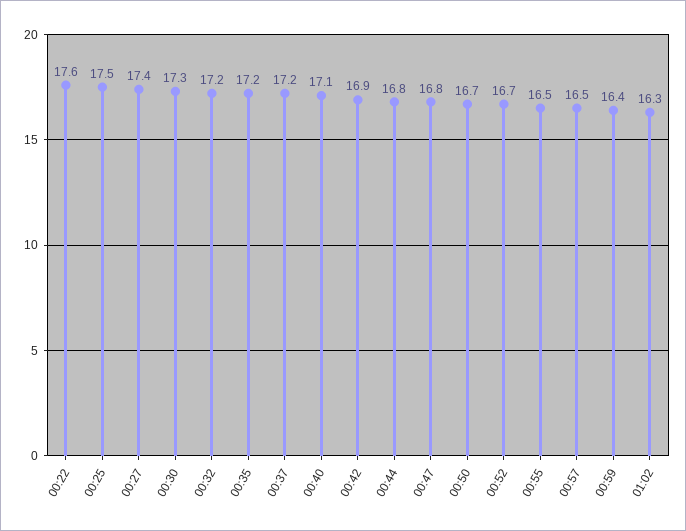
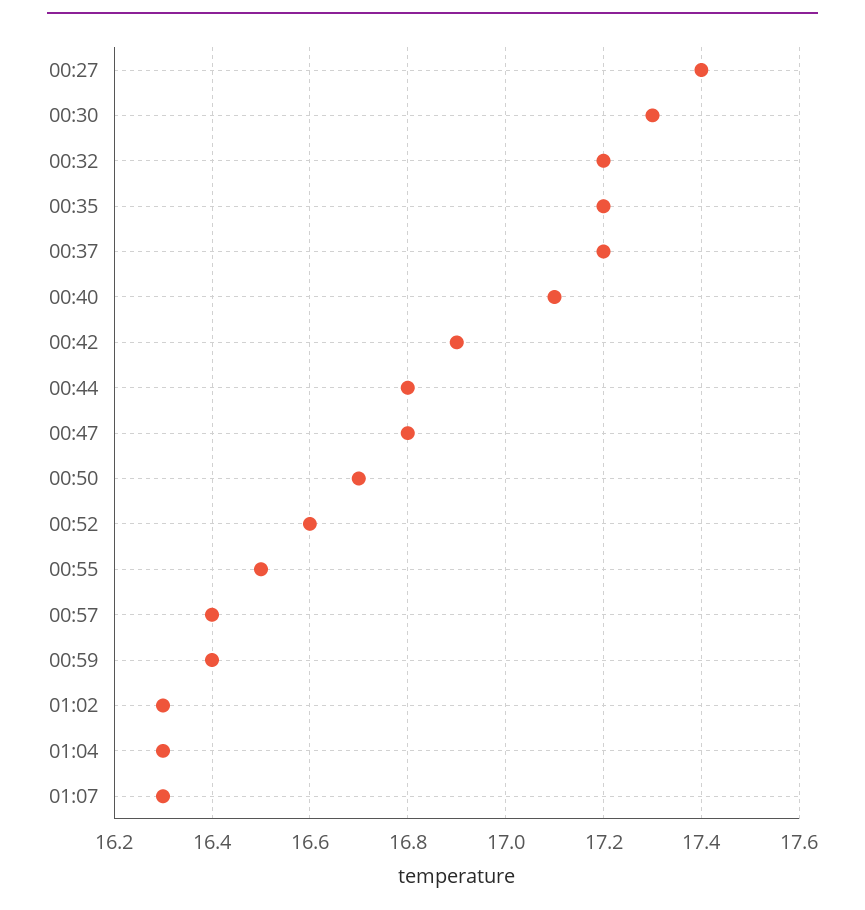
00:22: 17.6 -> none
00:25: 17.5 -> none
00:52: 16.7 -> 16.6
00:57: 16.5 -> 16.4
01:04: none -> 16.3
01:07: none -> 16.3

